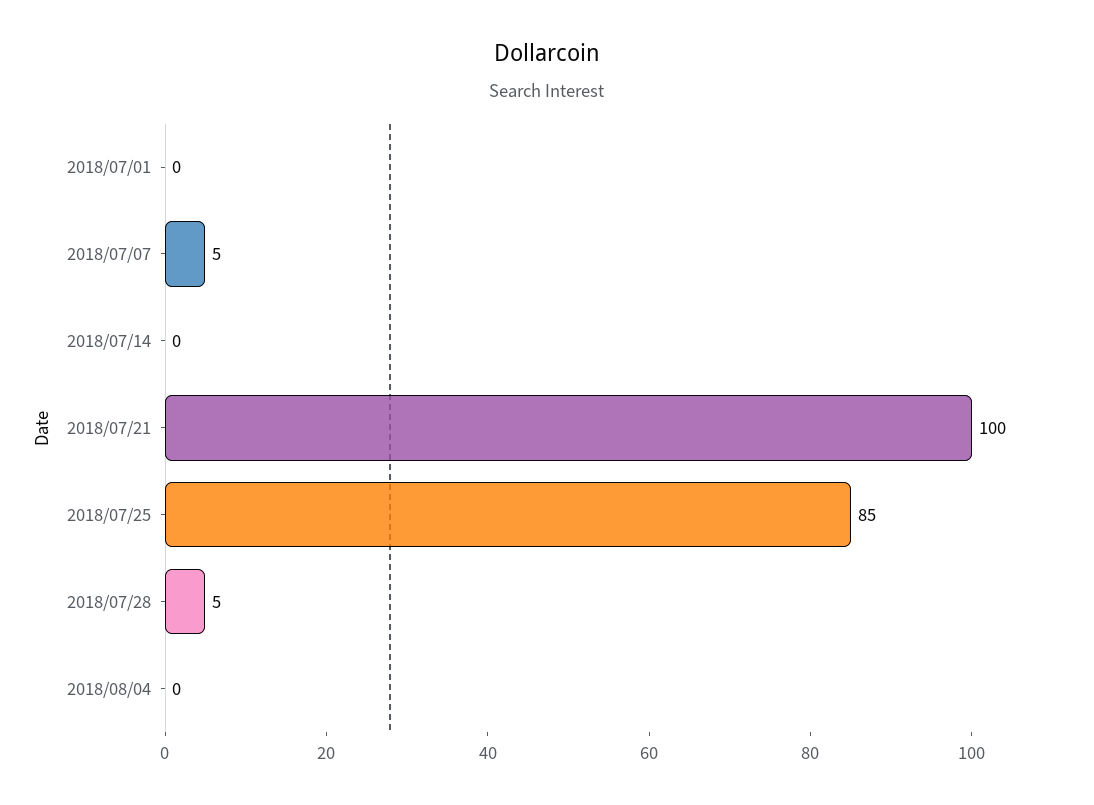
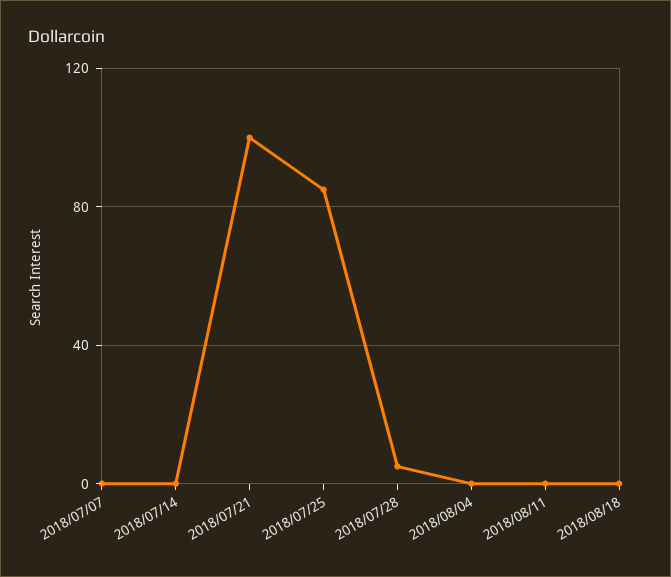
2018/07/01: 0 -> none
2018/07/07: 5 -> 0
2018/08/11: none -> 0
2018/08/18: none -> 0

